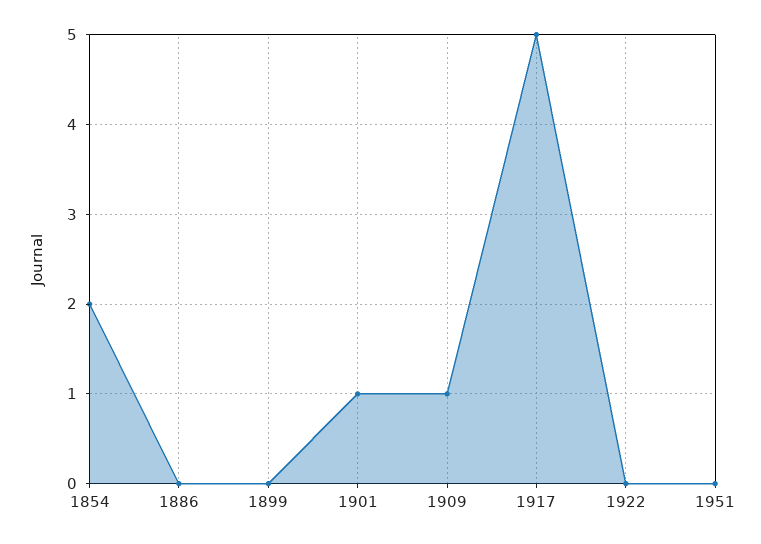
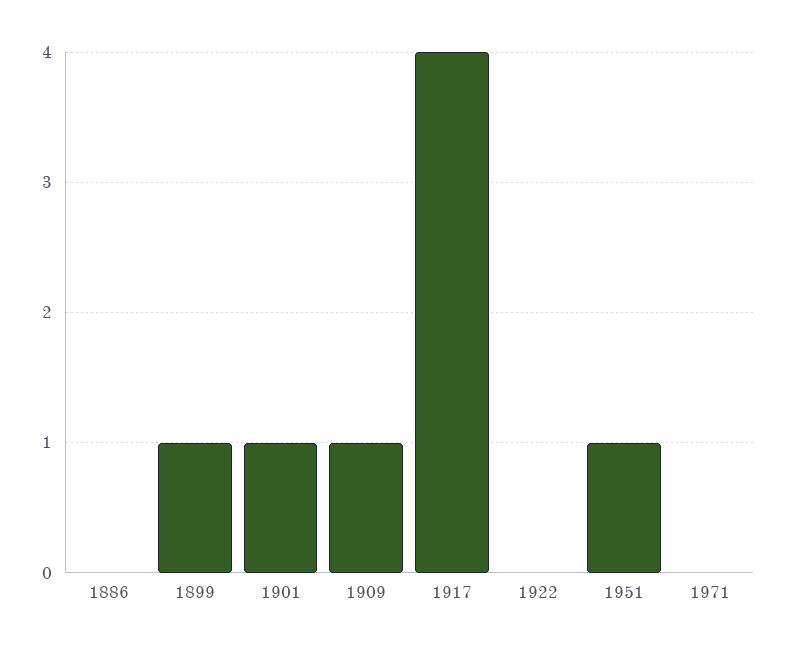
1854: 2 -> none
1899: 0 -> 1
1917: 5 -> 4
1951: 0 -> 1
1971: none -> 0

